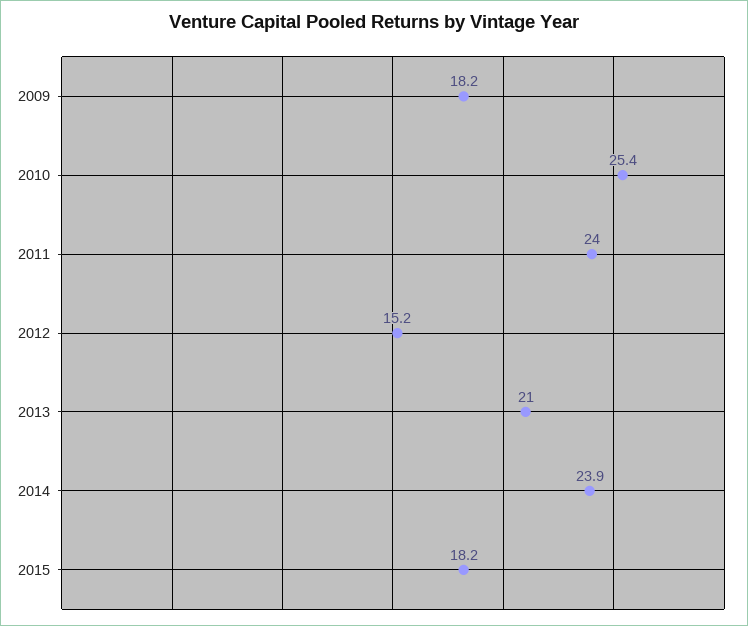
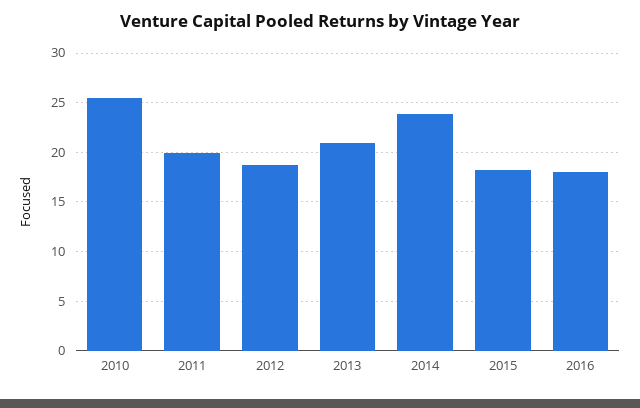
2009: 18.2 -> none
2011: 24 -> 20
2012: 15.2 -> 19
2016: none -> 18

